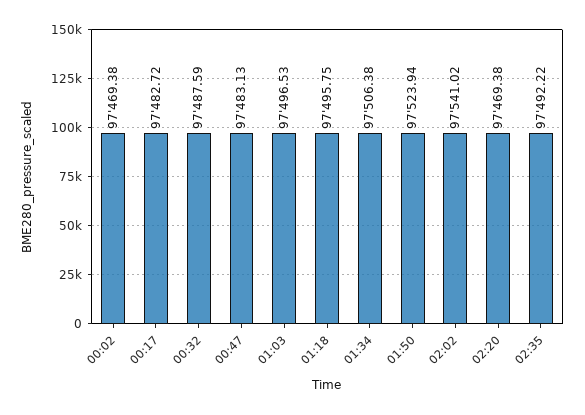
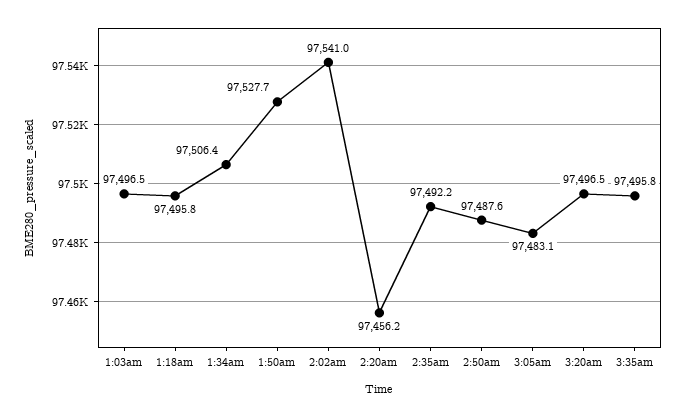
00:02: 97469.38 -> none
00:17: 97482.72 -> none
00:32: 97487.59 -> none
00:47: 97483.13 -> none
01:50: 97523.94 -> 97527.7
02:20: 97469.38 -> 97456.2
2:50am: none -> 97487.6
3:05am: none -> 97483.1
3:20am: none -> 97496.5
3:35am: none -> 97495.8

